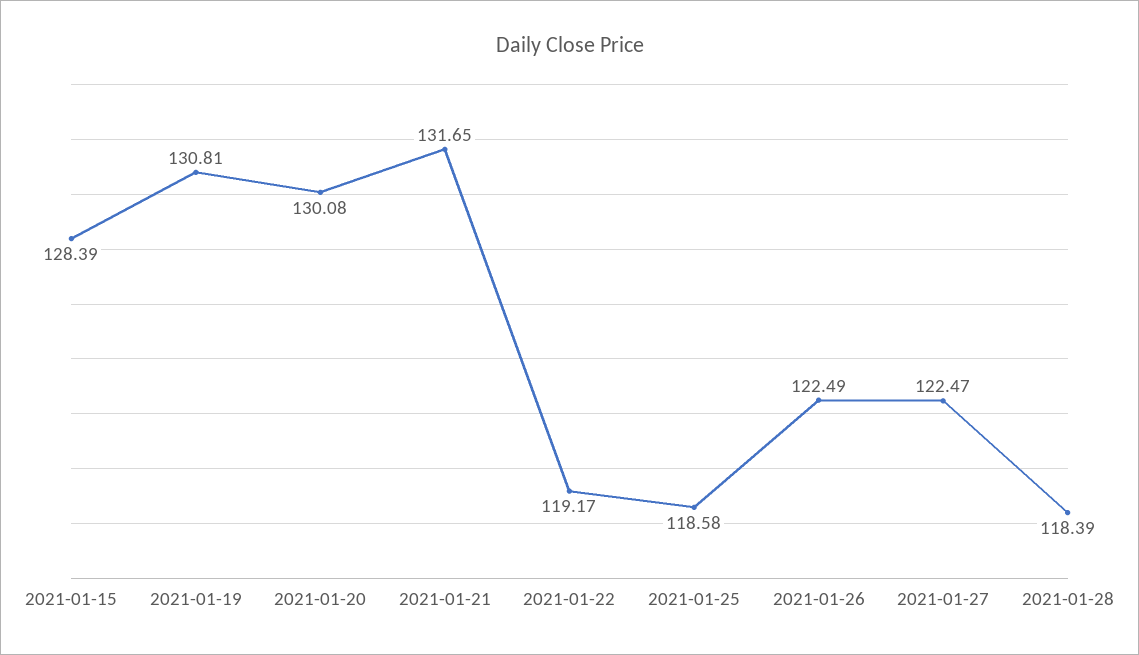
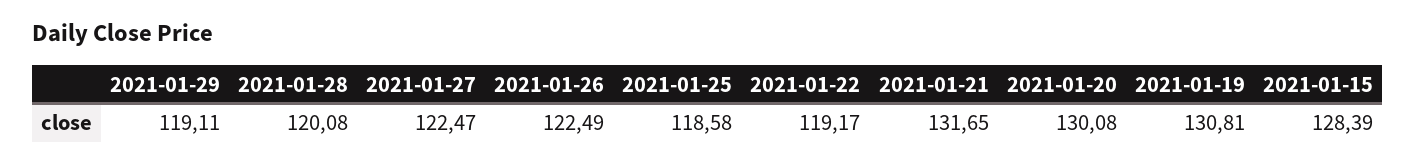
2021-01-28: 118.39 -> 120.08
2021-01-29: none -> 119.11

